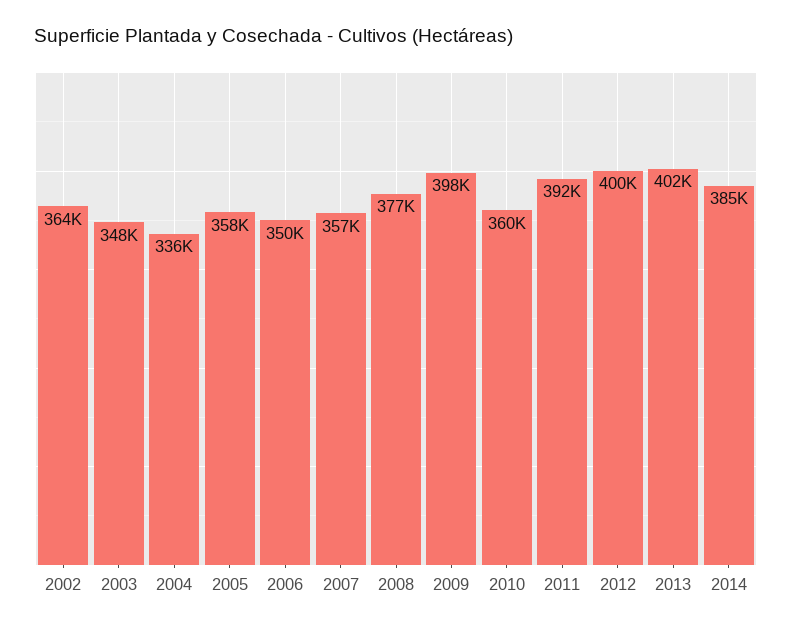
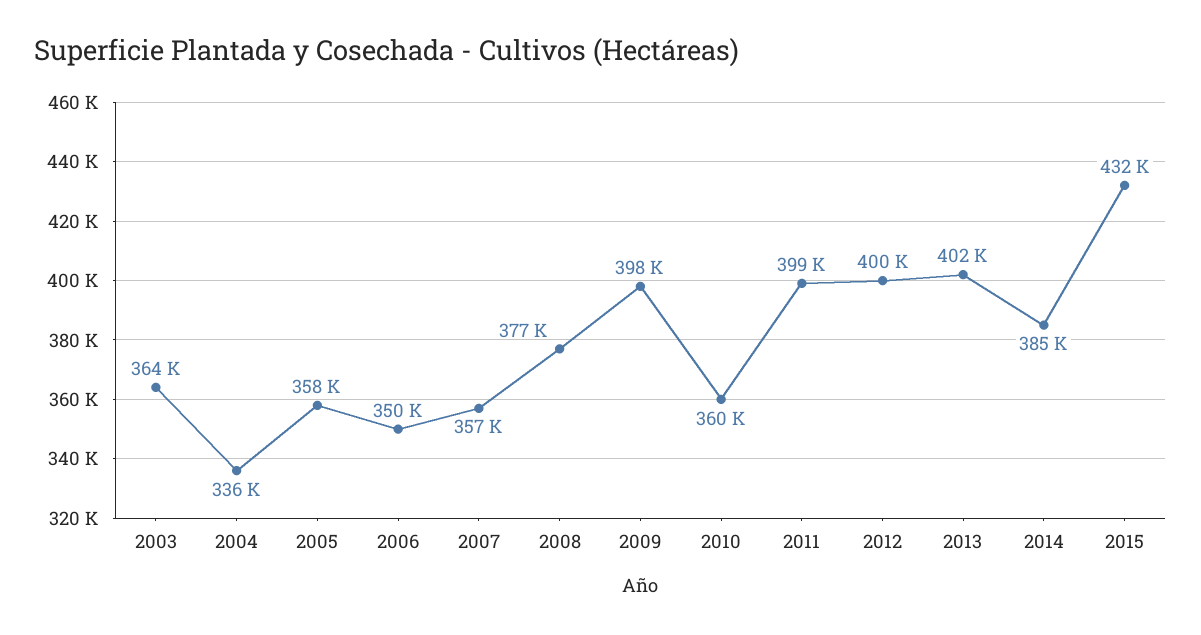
2002: 364000 -> none
2003: 348000 -> 364000
2011: 392000 -> 399000
2015: none -> 432000

